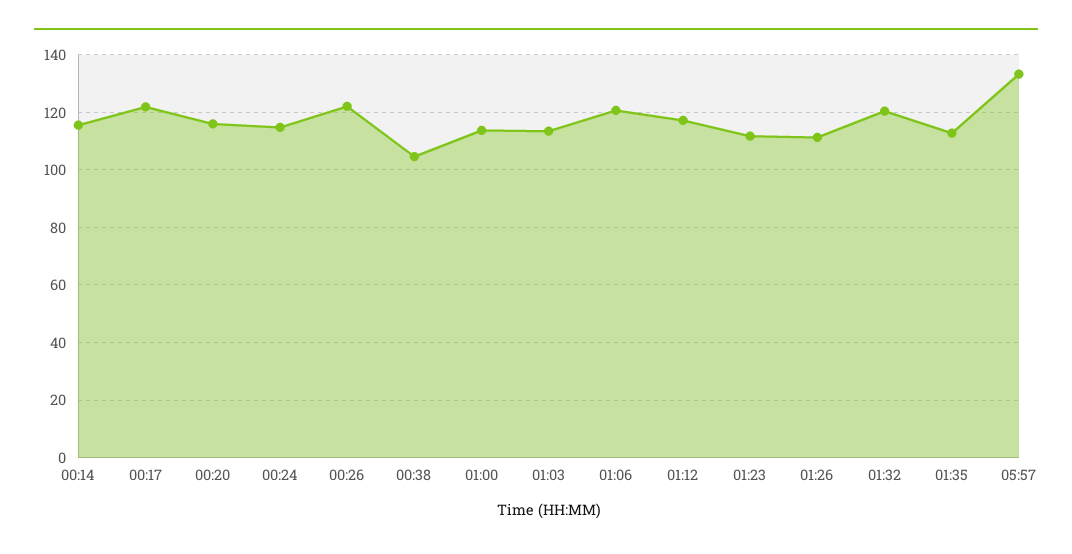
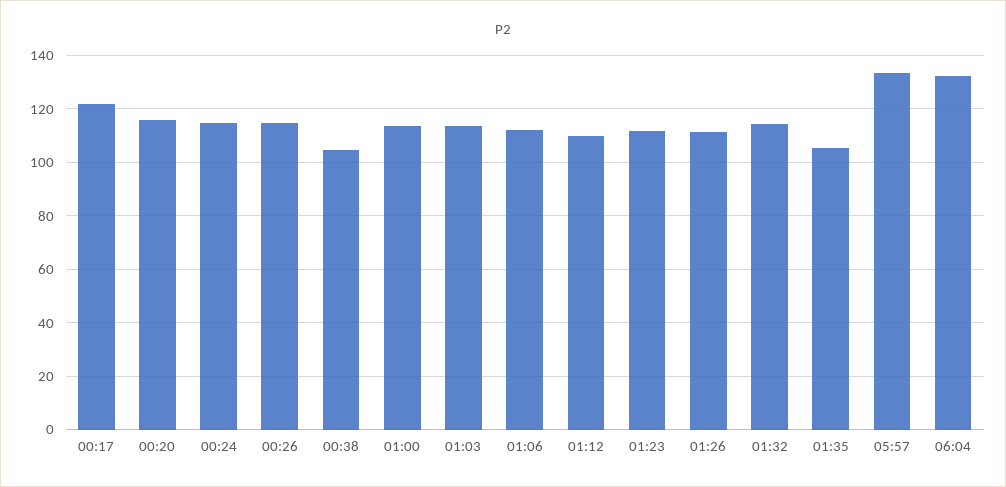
00:14: 115 -> none
00:26: 122.5 -> 115
01:06: 120 -> 112.5
01:12: 117.5 -> 110
01:32: 120 -> 115
01:35: 112.5 -> 105
06:04: none -> 132.5

